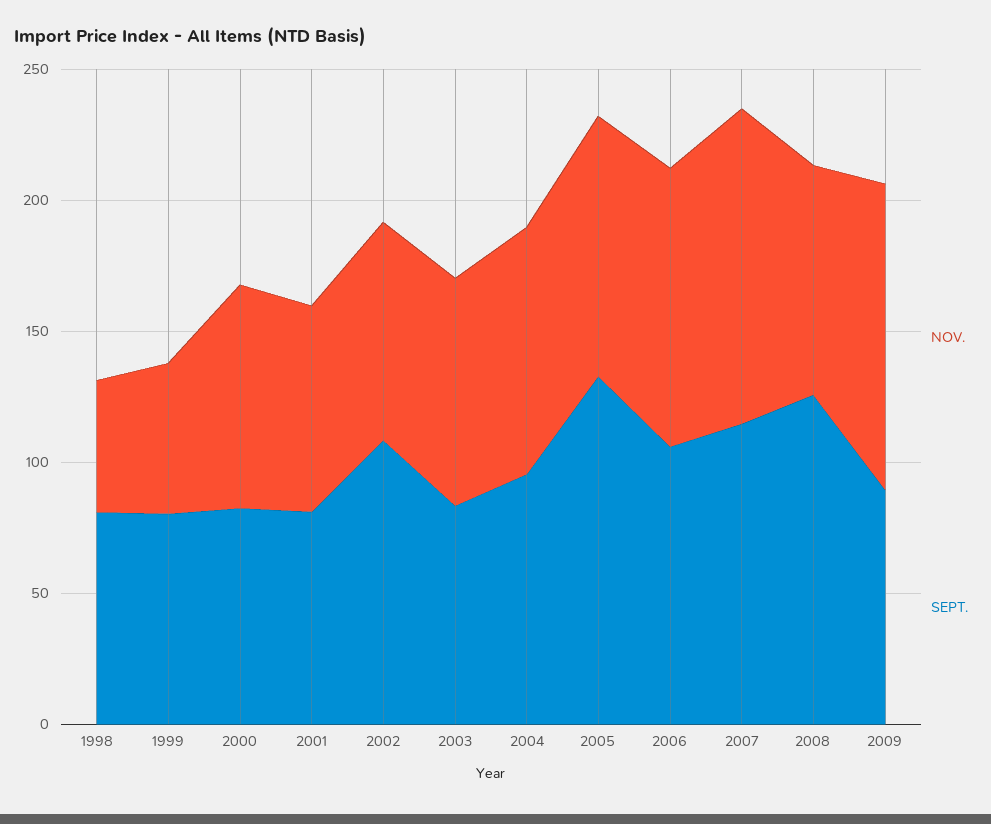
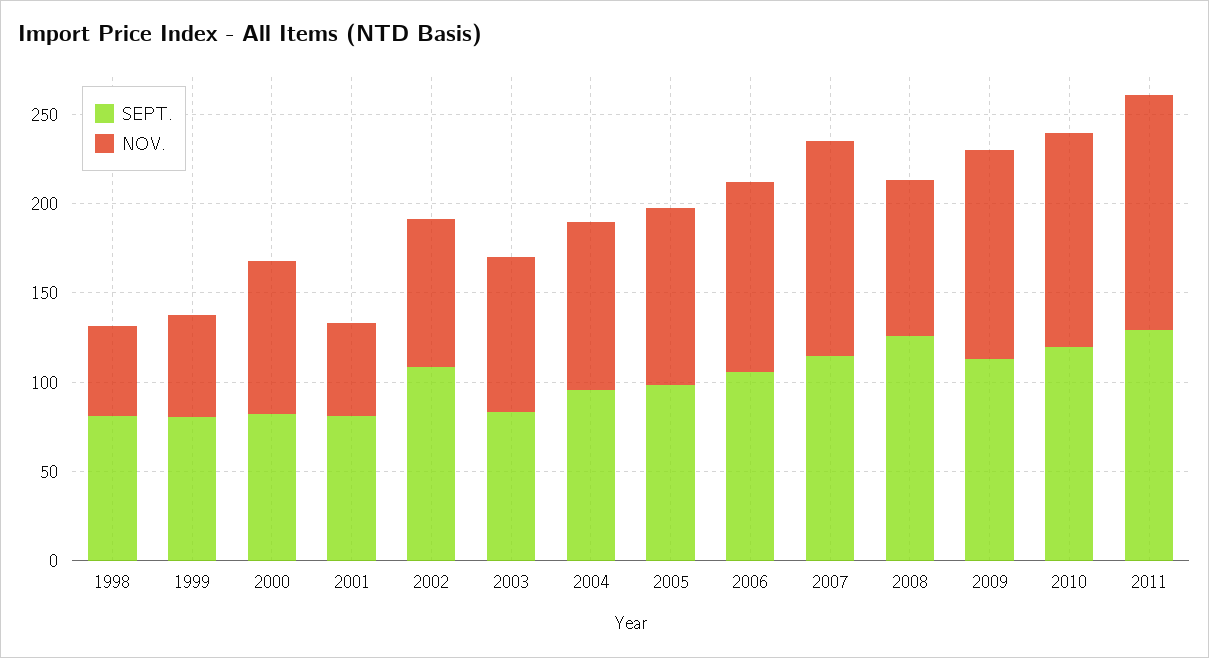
NOV., 2001: 80 -> 50
SEPT., 2005: 130 -> 100
SEPT., 2009: 90 -> 110
SEPT., 2010: none -> 120
NOV., 2010: none -> 120
SEPT., 2011: none -> 130
NOV., 2011: none -> 130

